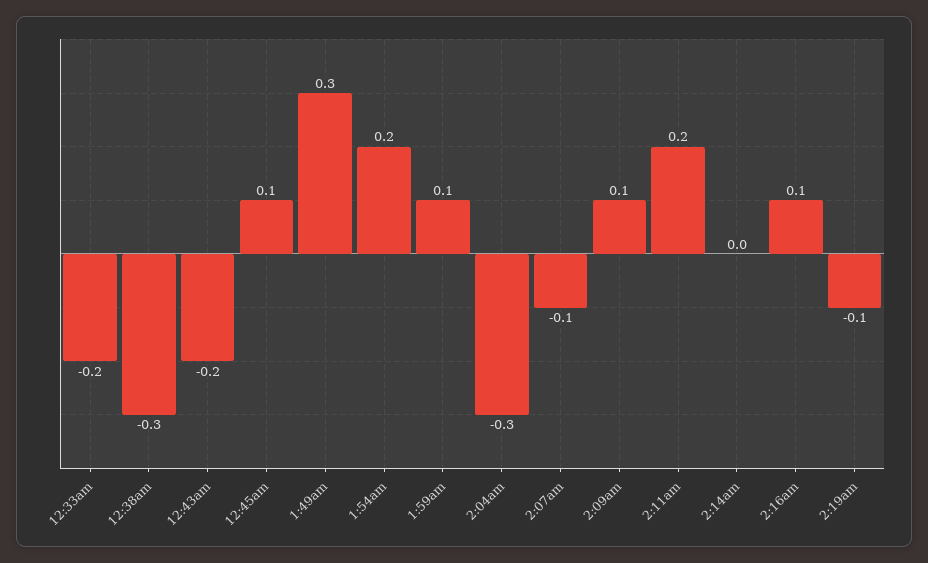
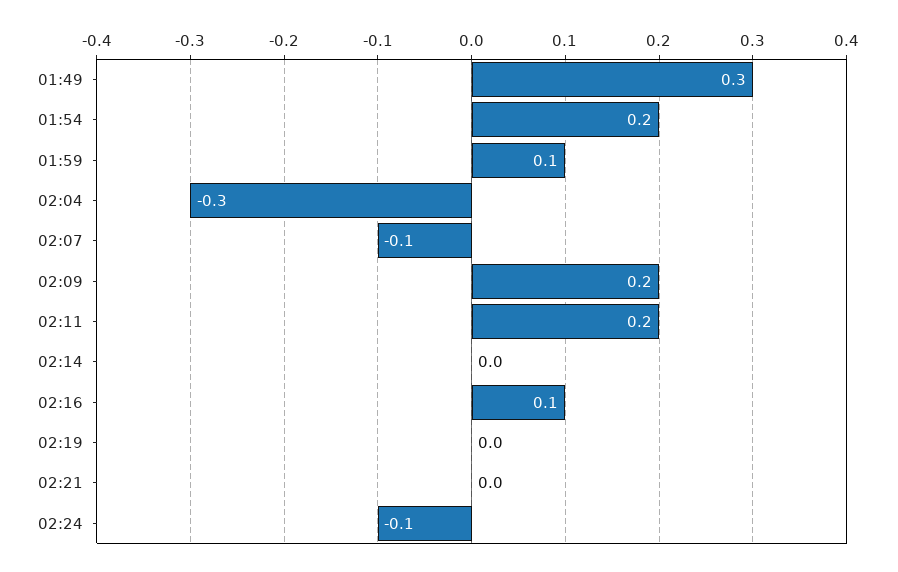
12:33am: -0.2 -> none
12:38am: -0.3 -> none
12:43am: -0.2 -> none
12:45am: 0.1 -> none
2:09am: 0.1 -> 0.2
2:19am: -0.1 -> 0
02:21: none -> 0
02:24: none -> -0.1

